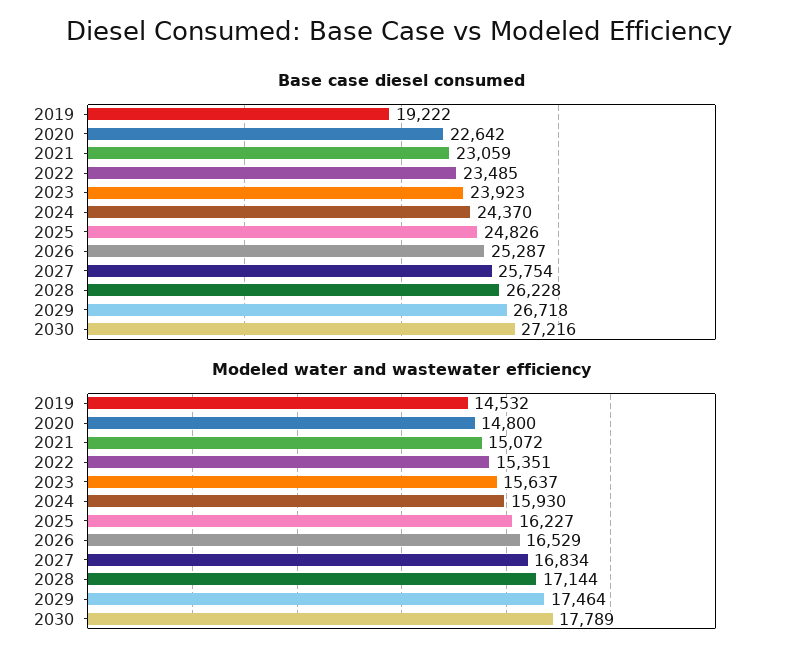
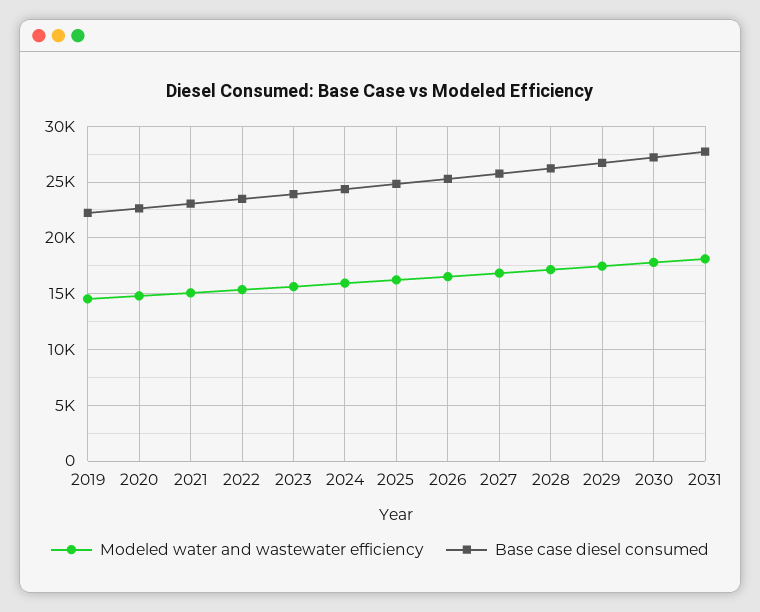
Base case diesel consumed, 2019: 19222 -> 22000
Modeled water and wastewater efficiency, 2031: none -> 18000
Base case diesel consumed, 2031: none -> 28000

